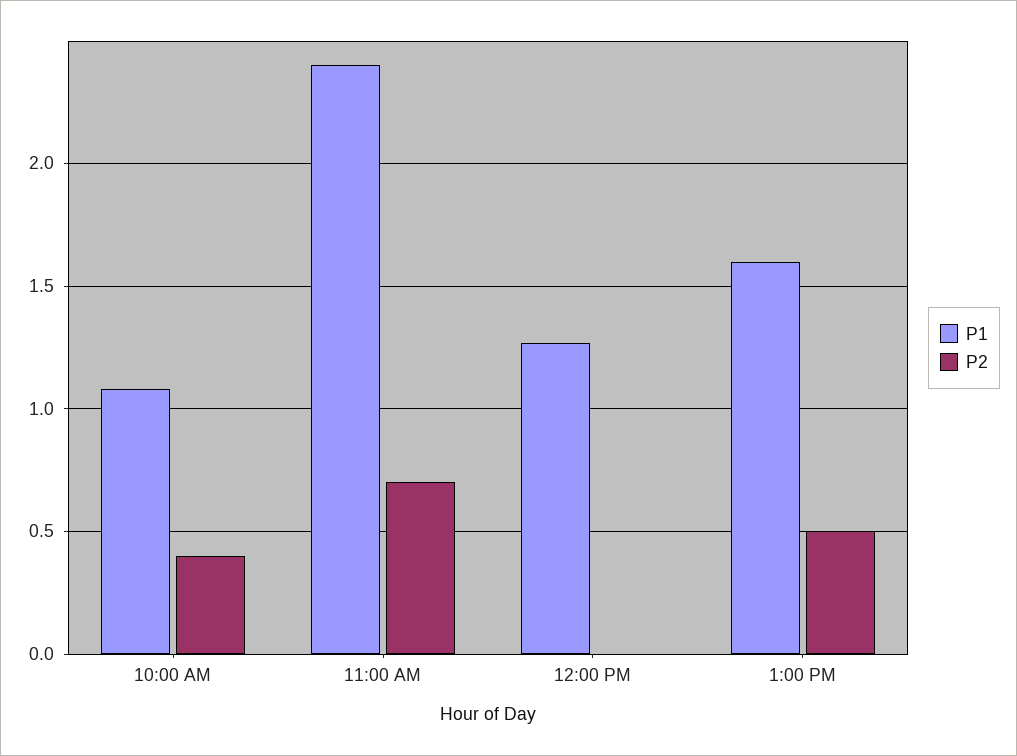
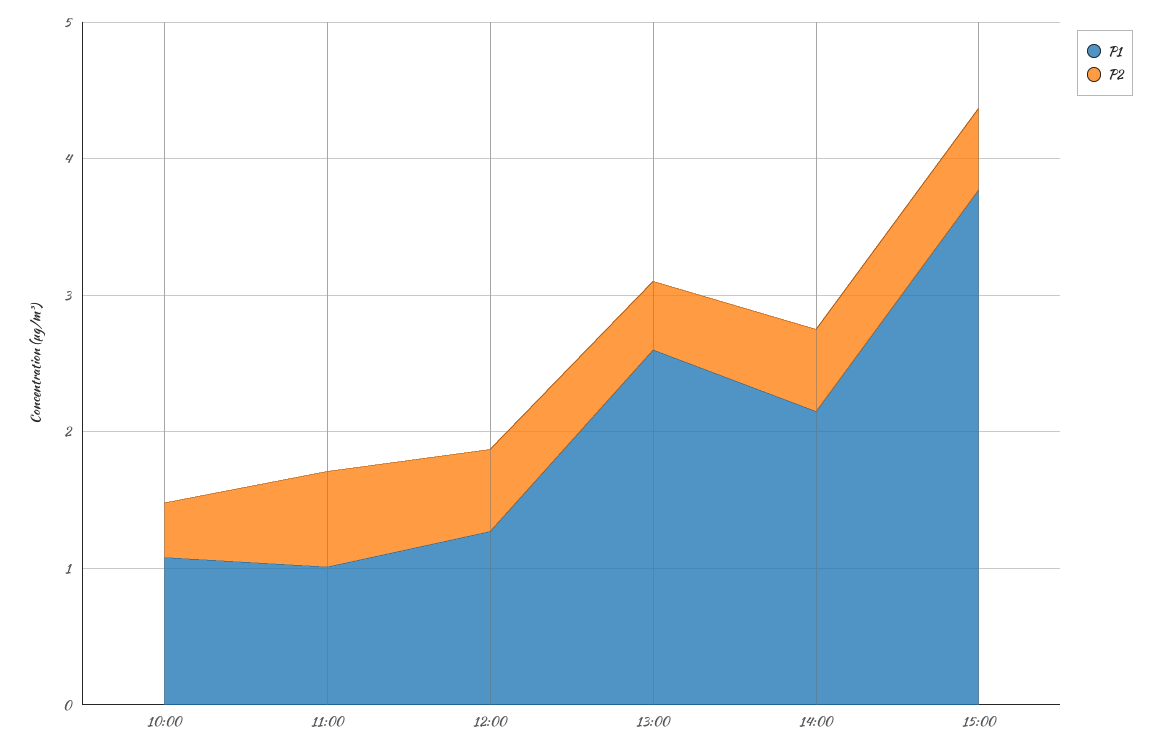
P1, 11:00 AM: 2.4 -> 1
P2, 12:00 PM: 0 -> 0.6
P1, 1:00 PM: 1.6 -> 2.6
P1, 14:00: none -> 2.2
P2, 14:00: none -> 0.6
P1, 15:00: none -> 3.8
P2, 15:00: none -> 0.6

